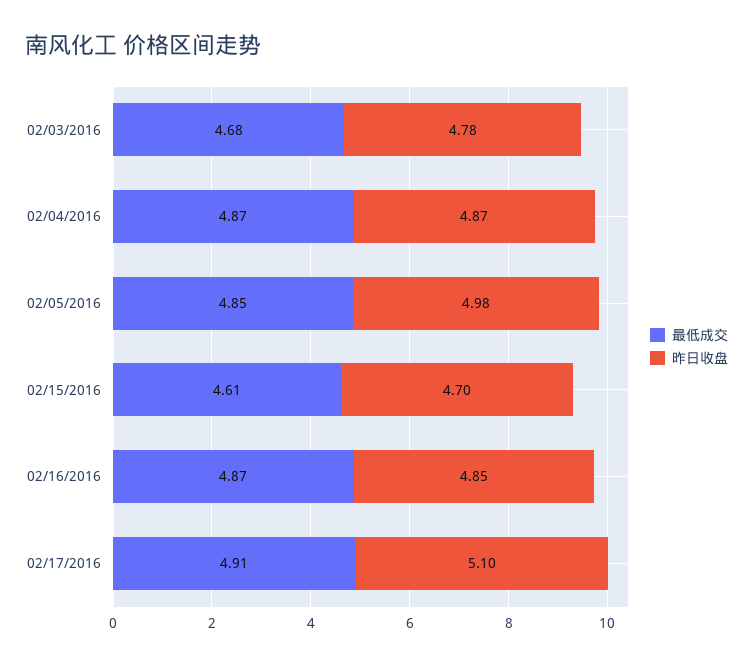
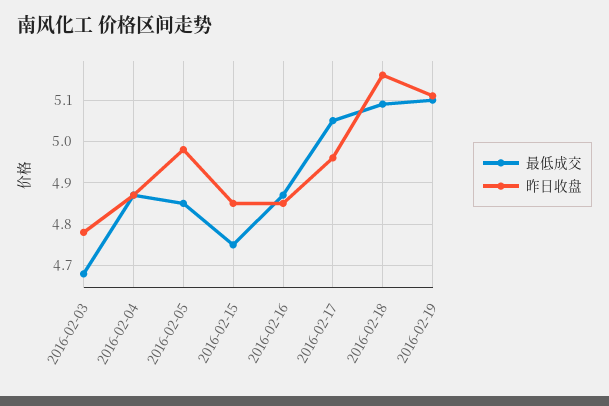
最低成交, 02/15/2016: 4.61 -> 4.75
昨日收盘, 02/15/2016: 4.7 -> 4.85
最低成交, 02/17/2016: 4.91 -> 5.05
昨日收盘, 02/17/2016: 5.1 -> 4.95
最低成交, 2016-02-18: none -> 5.1
昨日收盘, 2016-02-18: none -> 5.15
最低成交, 2016-02-19: none -> 5.1
昨日收盘, 2016-02-19: none -> 5.1

